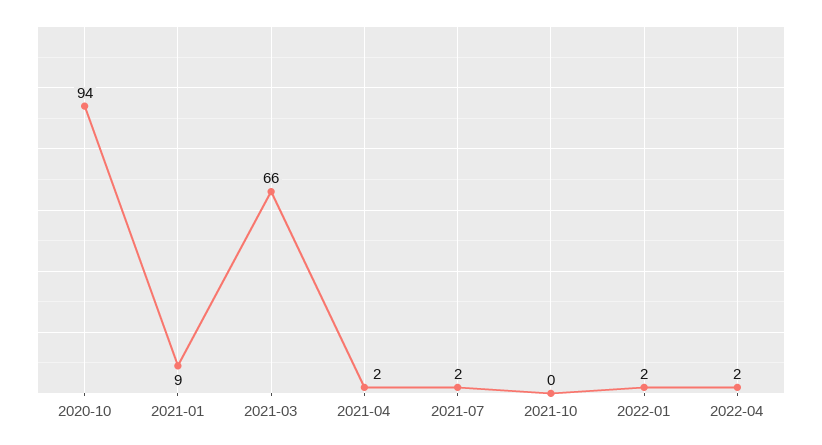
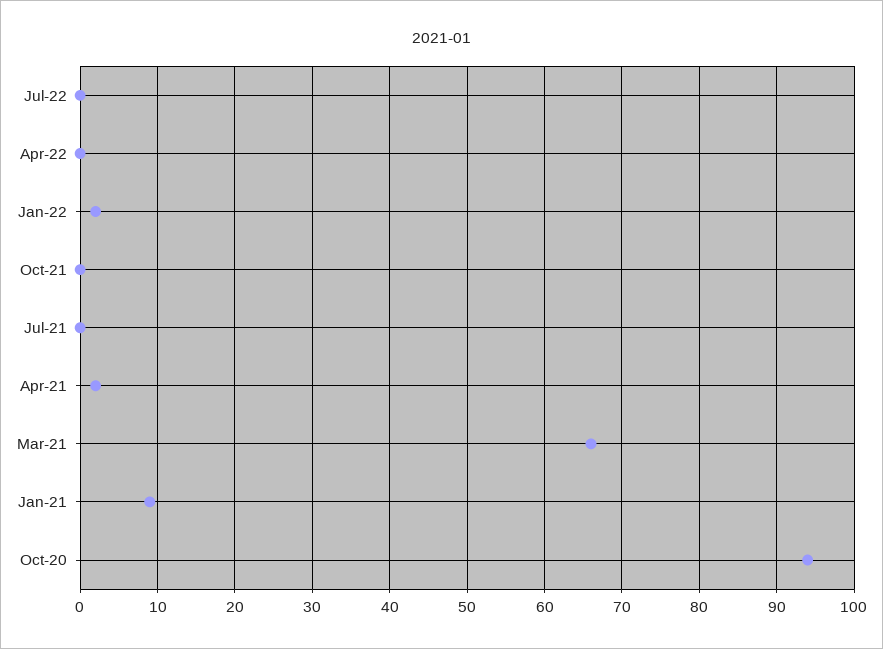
2021-07: 2 -> 0
2022-04: 2 -> 0
Jul-22: none -> 0

